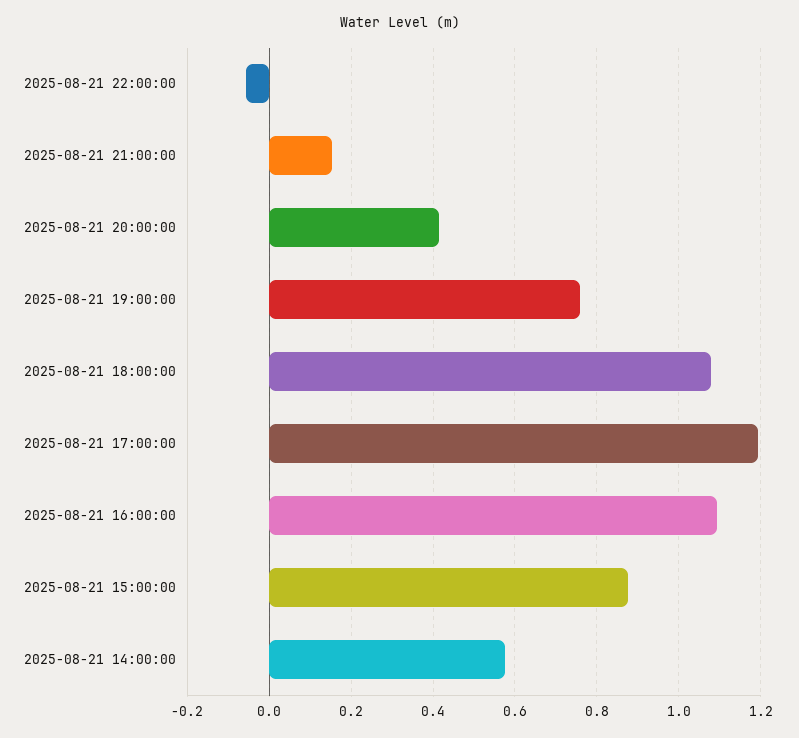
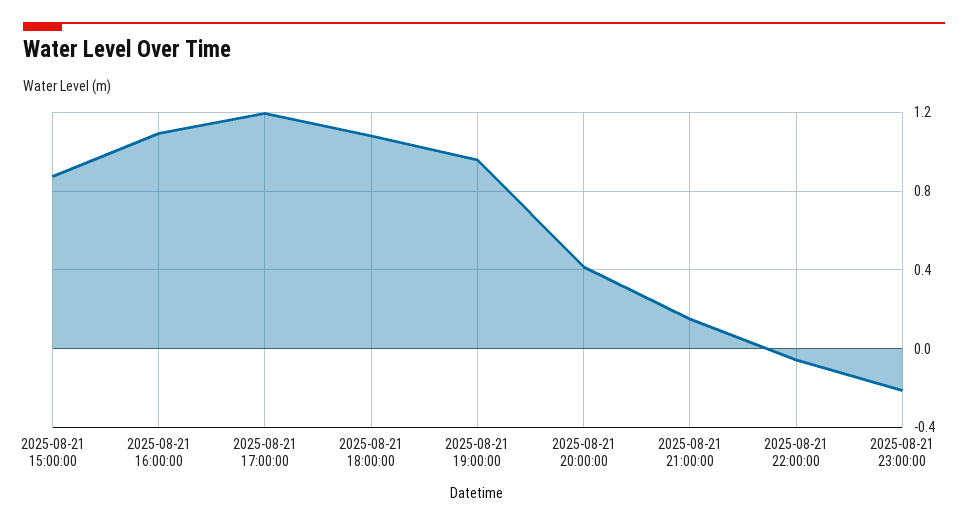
2025-08-21 19:00:00: 0.76 -> 0.95
2025-08-21 14:00:00: 0.58 -> none
2025-08-21 23:00:00: none -> -0.2

